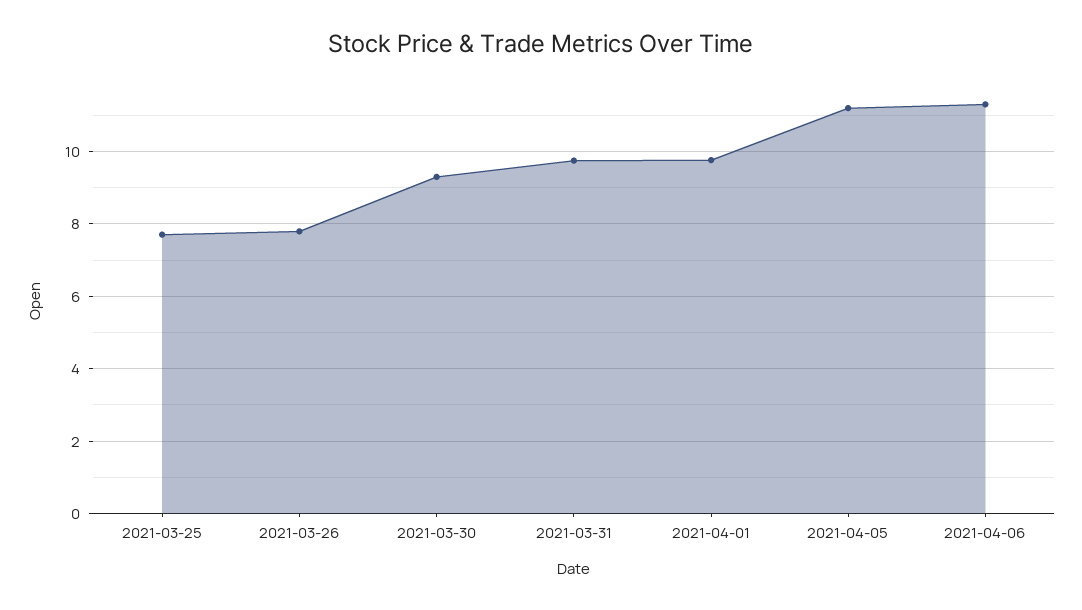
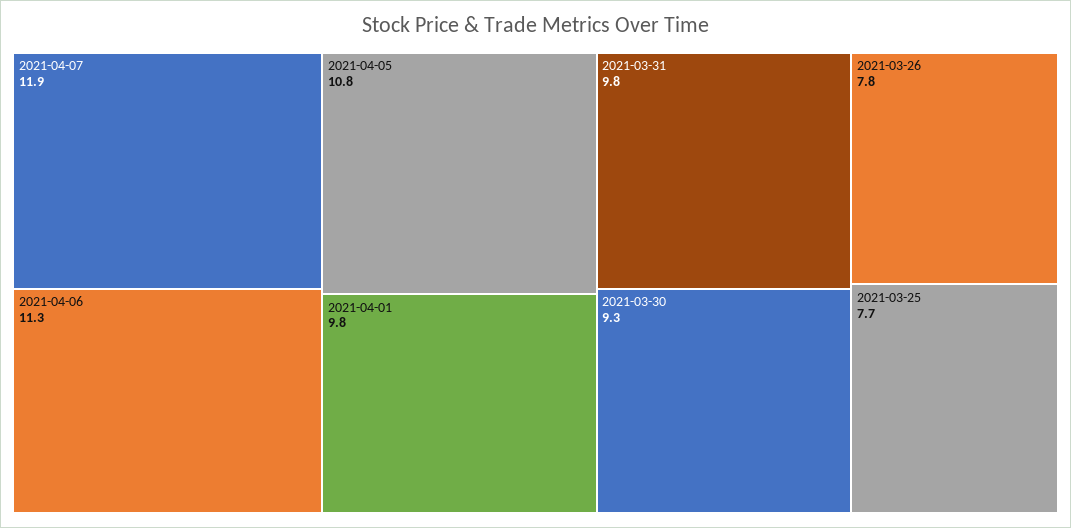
2021-04-05: 11.2 -> 10.8
2021-04-07: none -> 11.9

